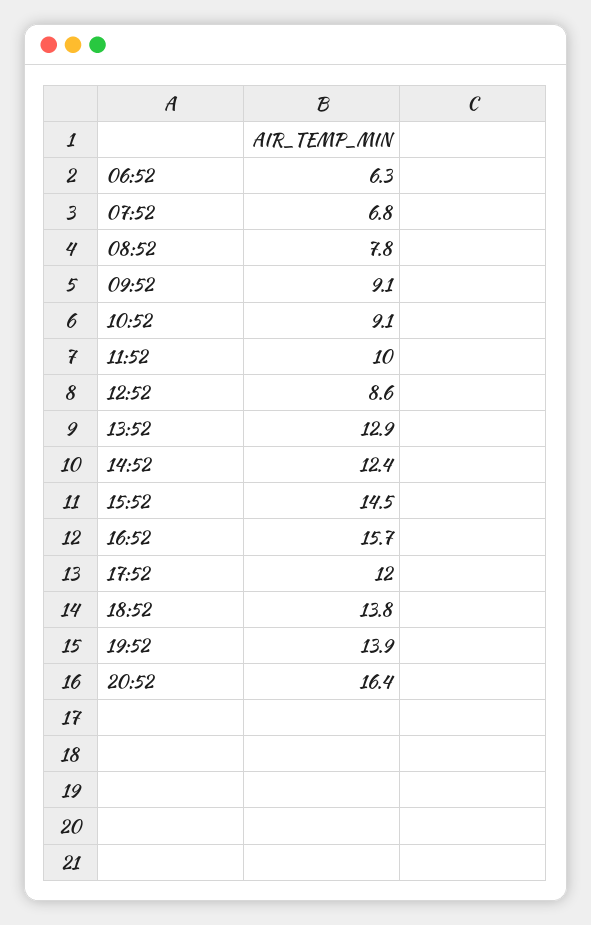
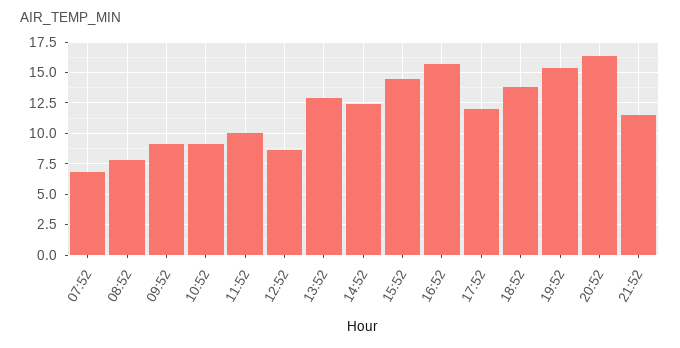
06:52: 6.3 -> none
19:52: 13.9 -> 15.5
21:52: none -> 11.5

